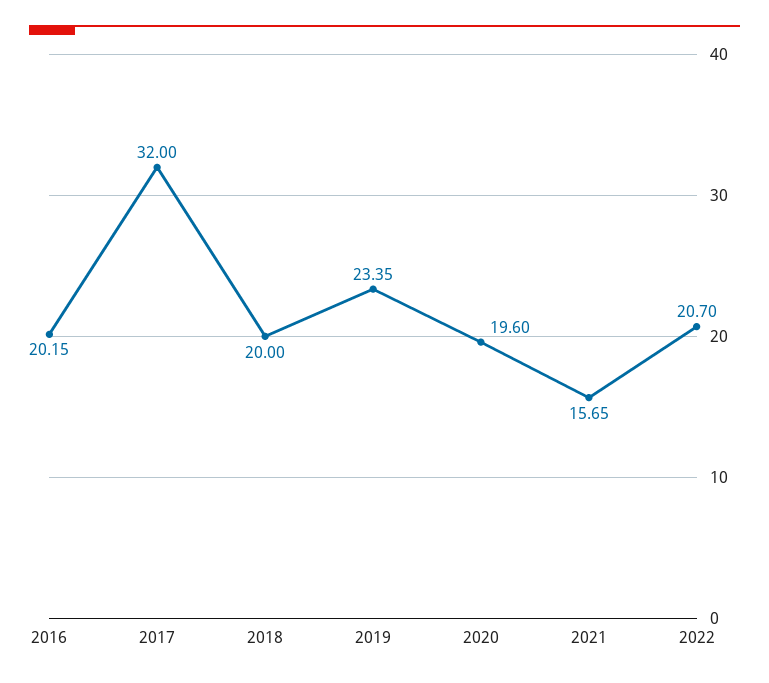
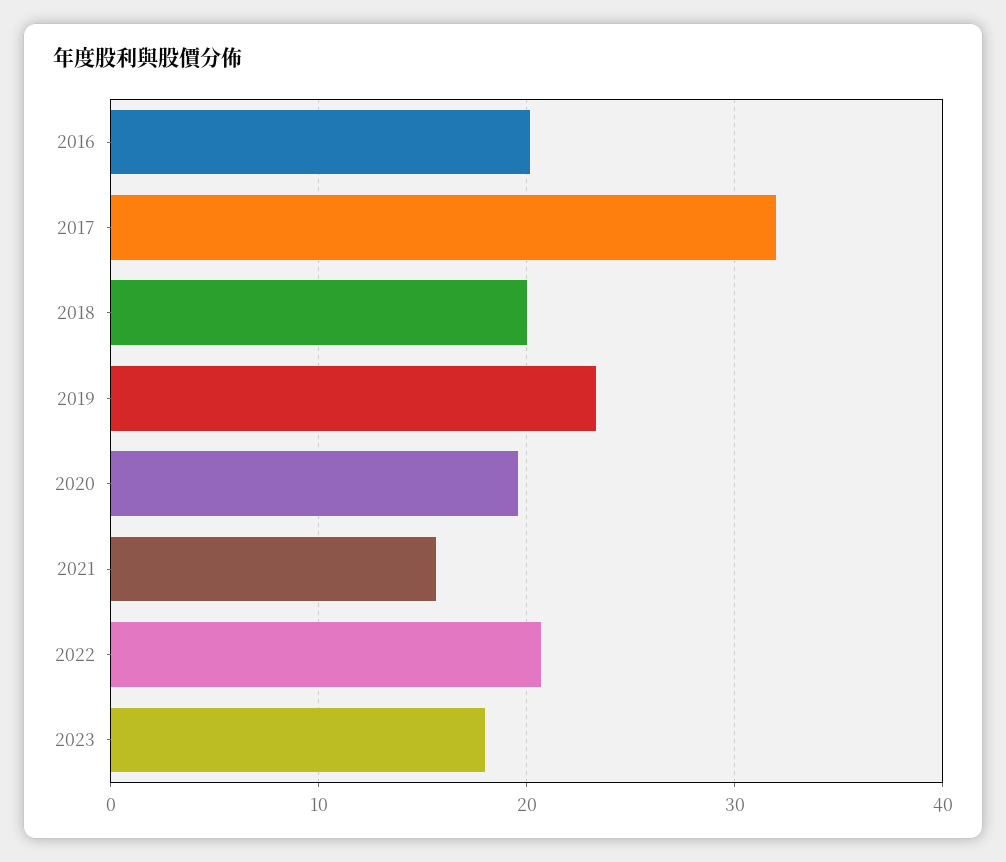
2023: none -> 18

